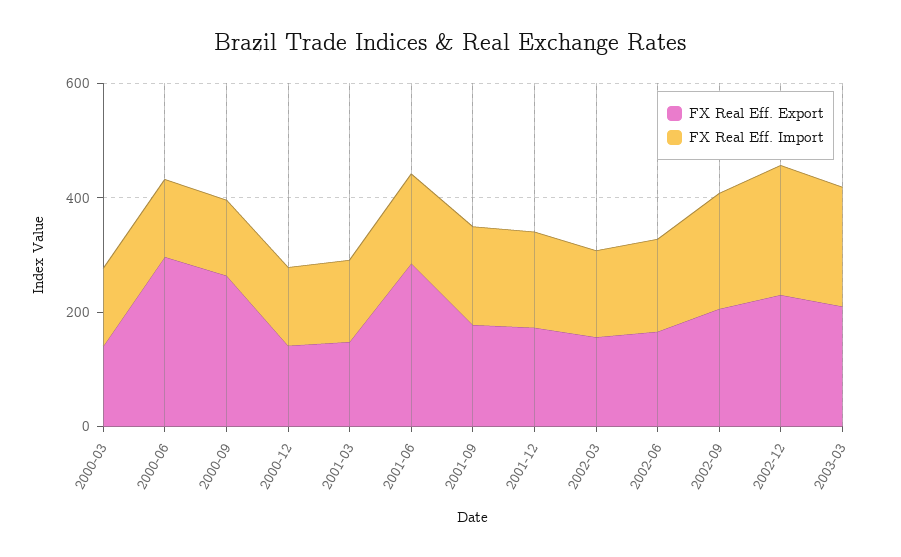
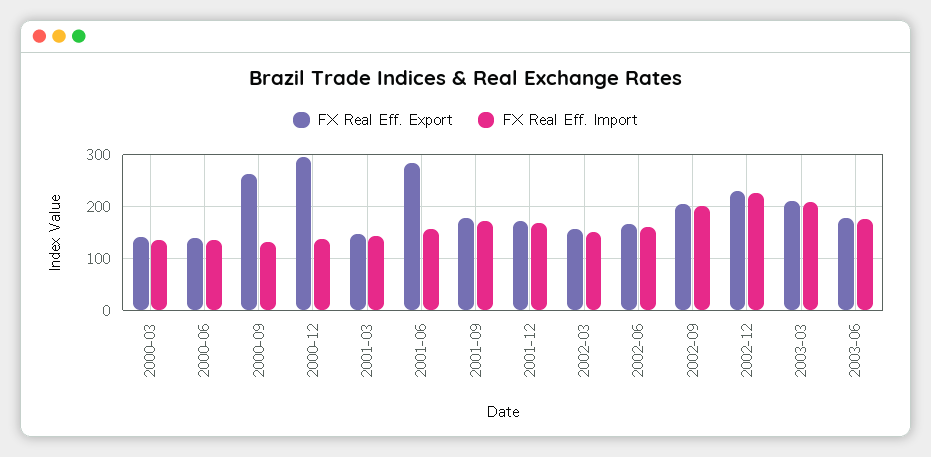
FX Real Eff. Export, 2000-06: 300 -> 140
FX Real Eff. Export, 2000-12: 150 -> 300
FX Real Eff. Export, 2003-06: none -> 180
FX Real Eff. Import, 2003-06: none -> 180

